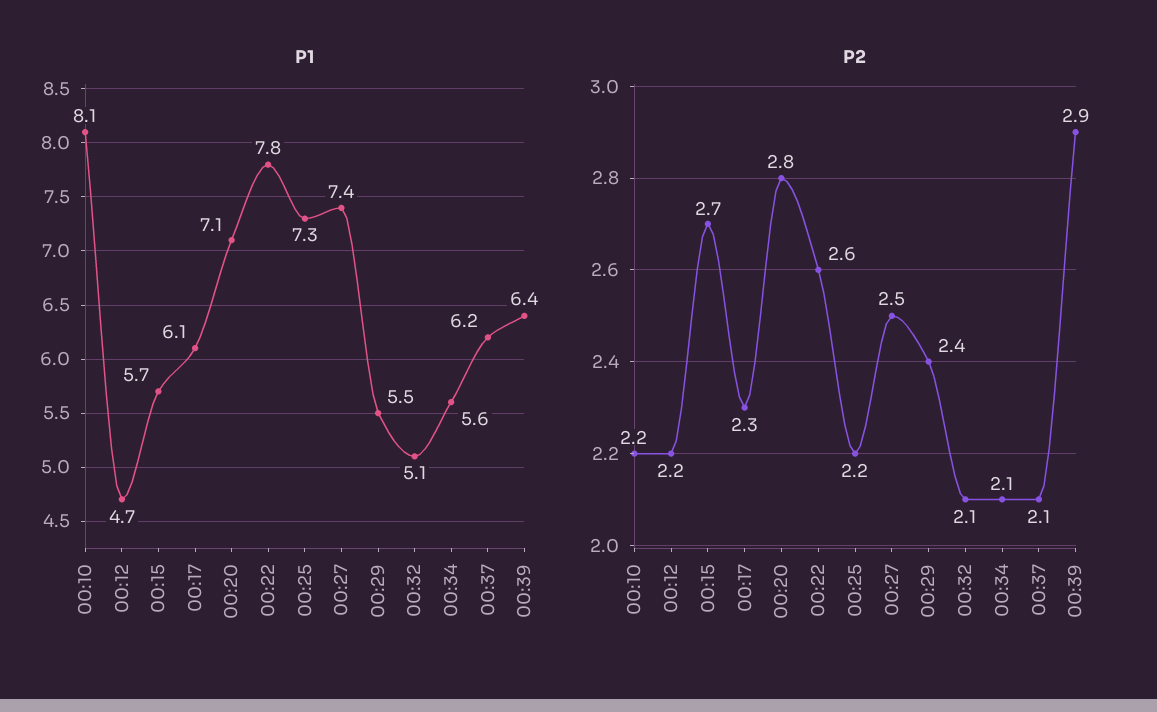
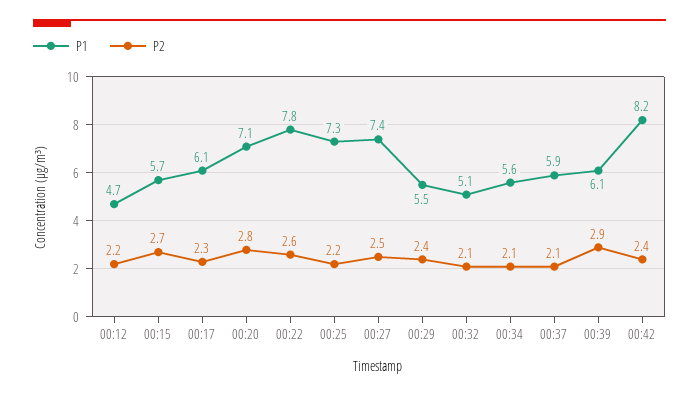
P1, 00:10: 8.1 -> none
P1, 00:37: 6.2 -> 5.9
P1, 00:39: 6.4 -> 6.1
P2, 00:10: 2.2 -> none
P1, 00:42: none -> 8.2
P2, 00:42: none -> 2.4

